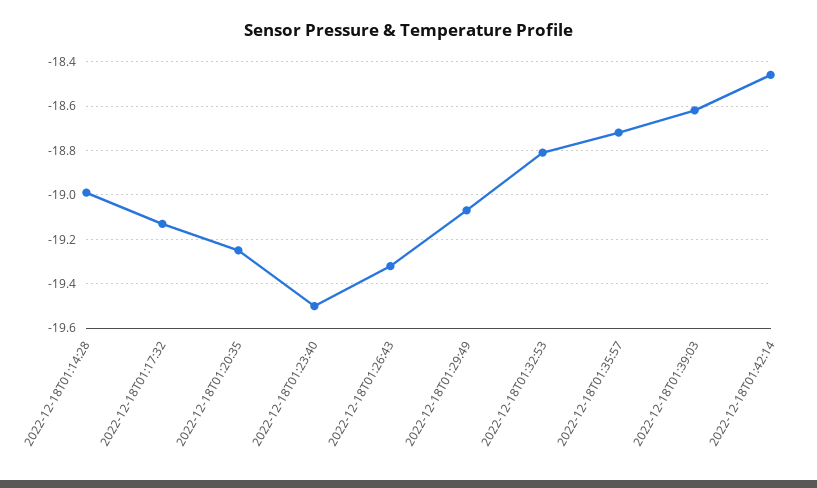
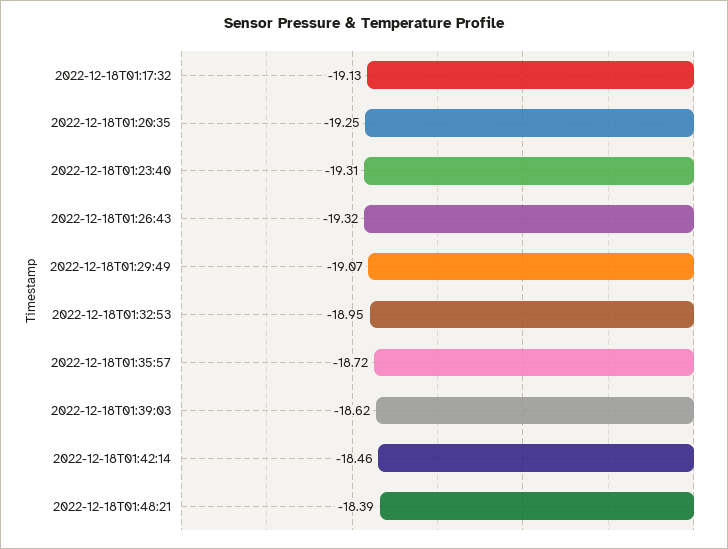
2022-12-18T01:14:28: -19 -> none
2022-12-18T01:23:40: -19.5 -> -19.31
2022-12-18T01:32:53: -18.8 -> -18.95
2022-12-18T01:48:21: none -> -18.39

